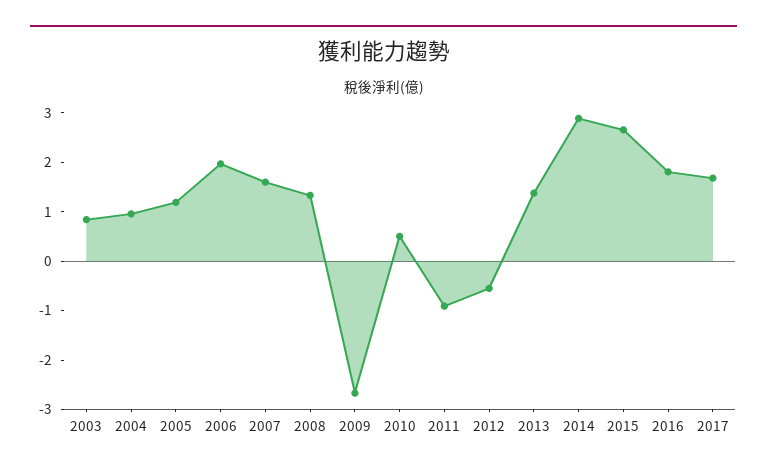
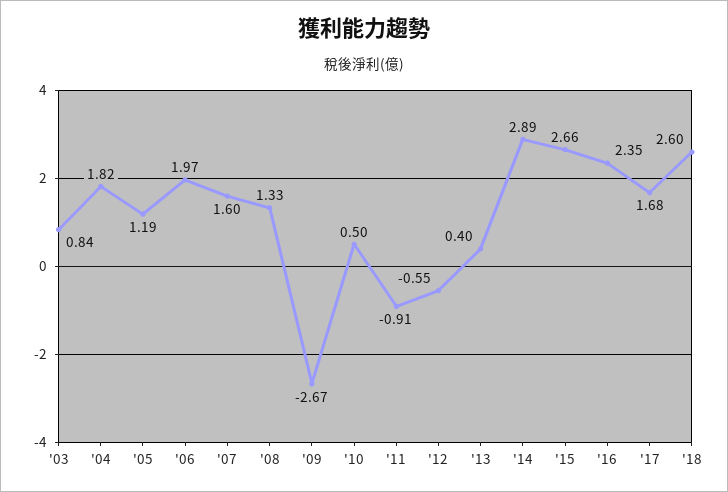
2004: 1 -> 1.82
2013: 1.4 -> 0.4
2016: 1.8 -> 2.35
'18: none -> 2.6

